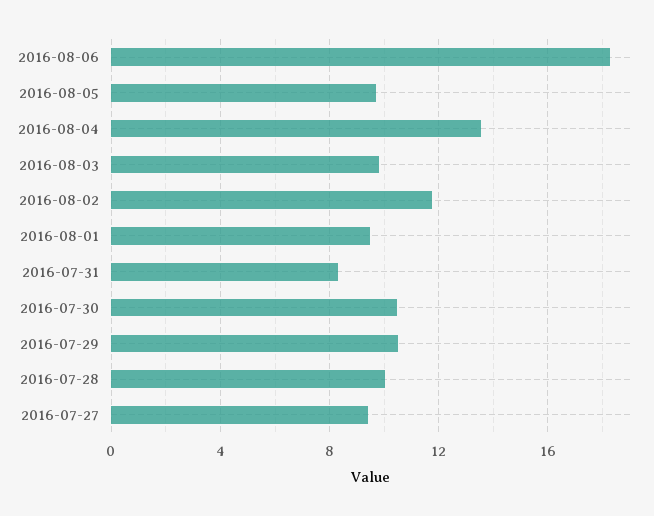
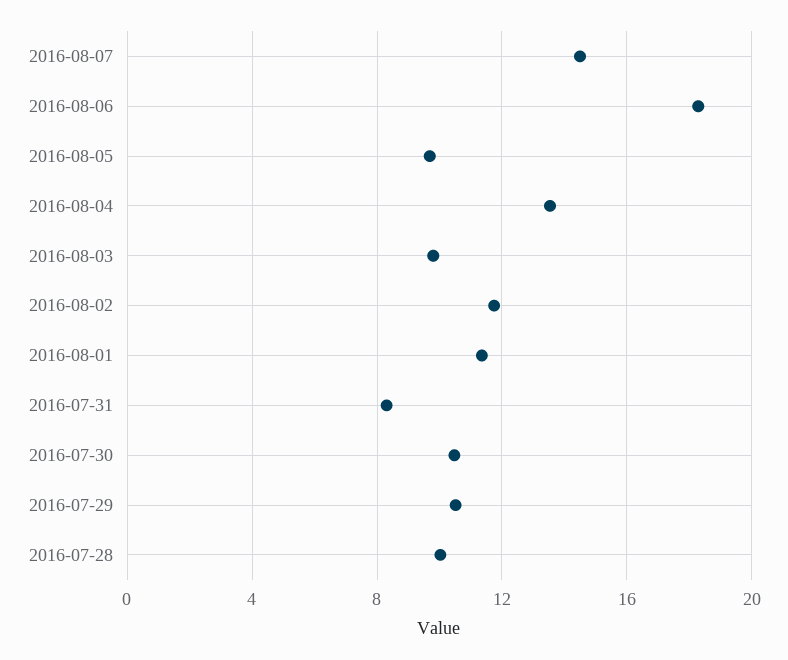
2016-08-01: 9.5 -> 11.5
2016-07-27: 9.5 -> none
2016-08-07: none -> 14.5

